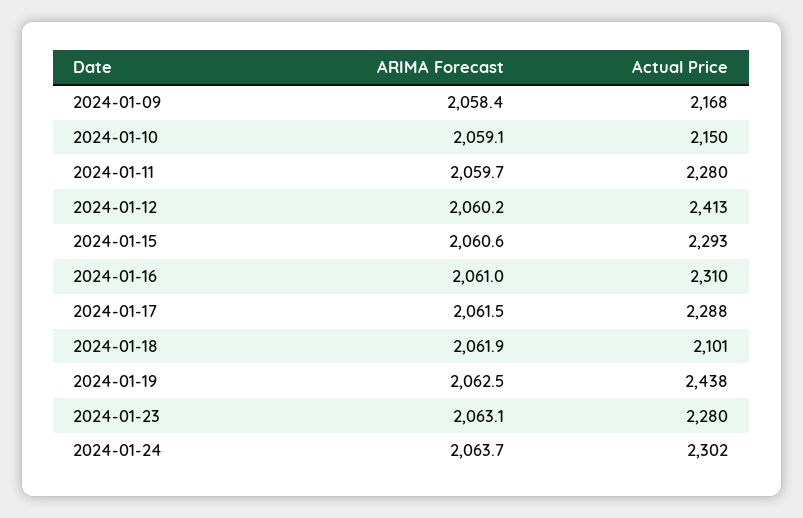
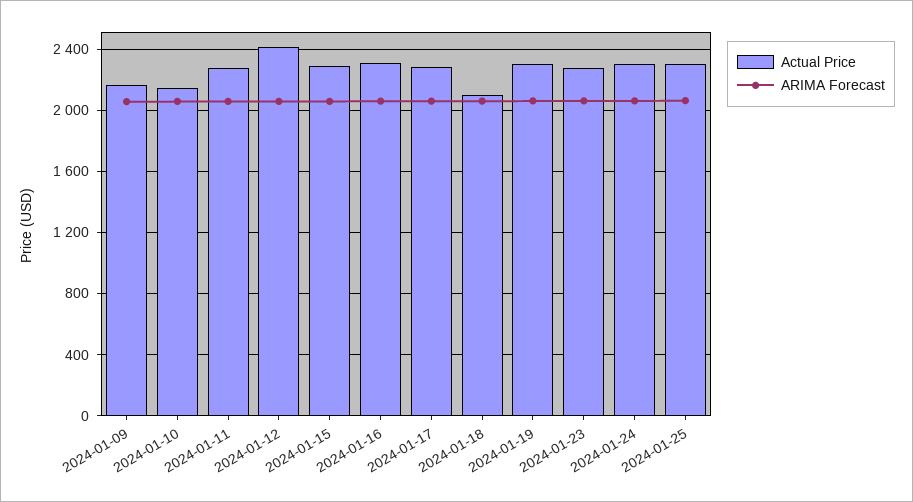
Actual Price, 2024-01-19: 2438 -> 2300
Actual Price, 2024-01-25: none -> 2300
ARIMA Forecast, 2024-01-25: none -> 2050

